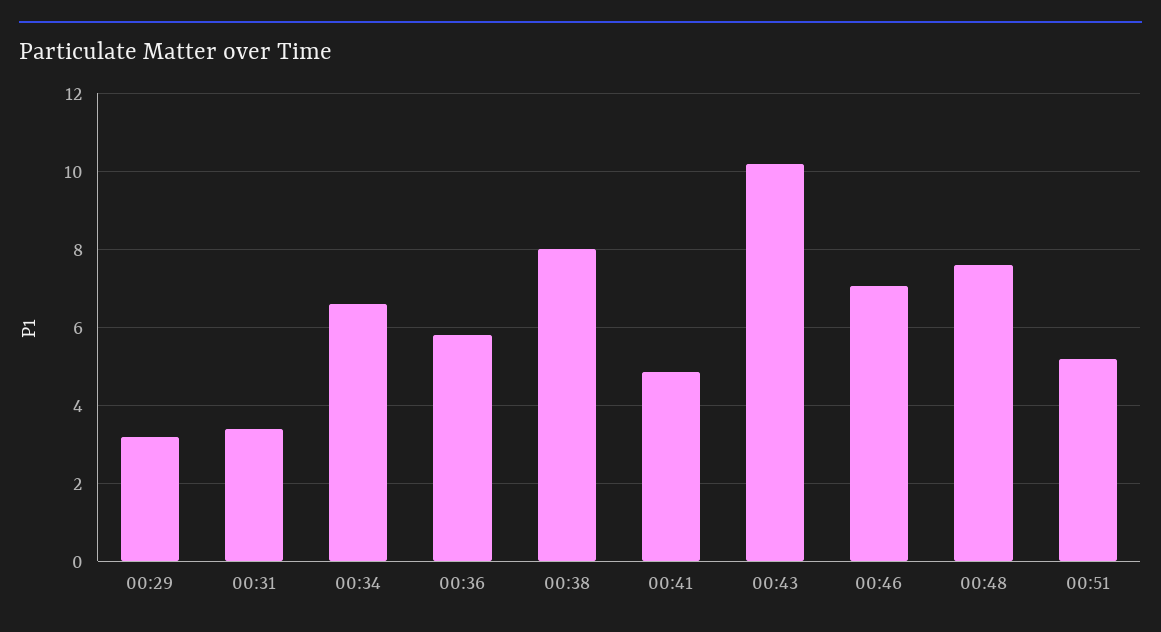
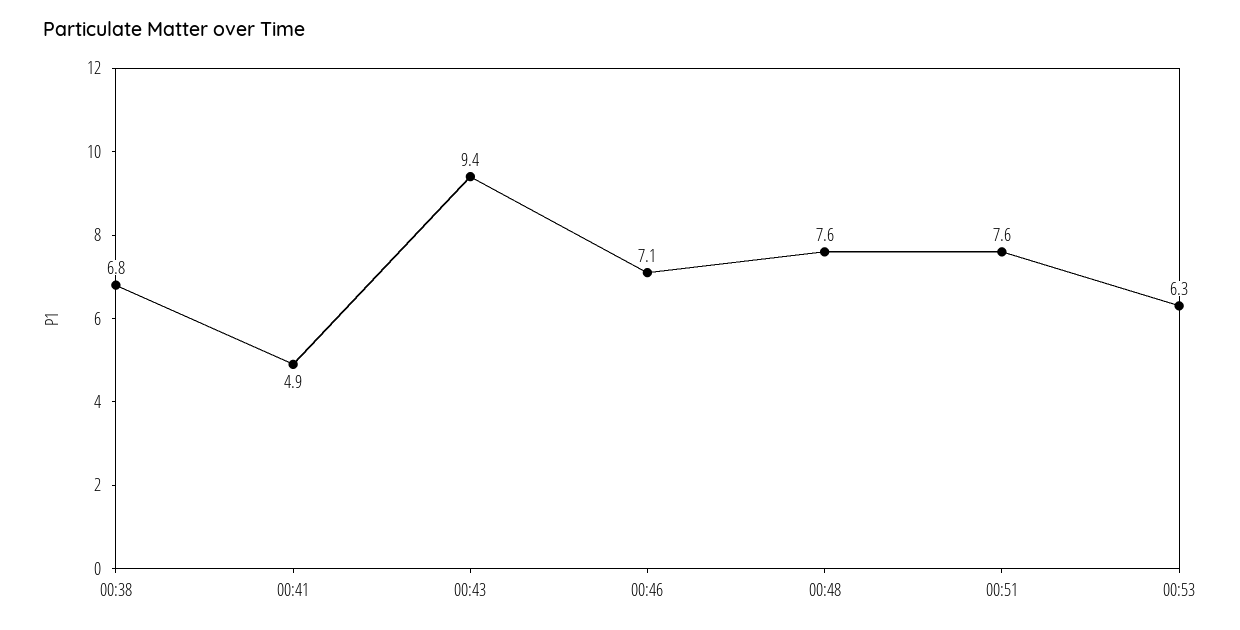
00:29: 3.2 -> none
00:31: 3.4 -> none
00:34: 6.6 -> none
00:36: 5.8 -> none
00:38: 8 -> 6.8
00:43: 10.2 -> 9.4
00:51: 5.2 -> 7.6
00:53: none -> 6.3

